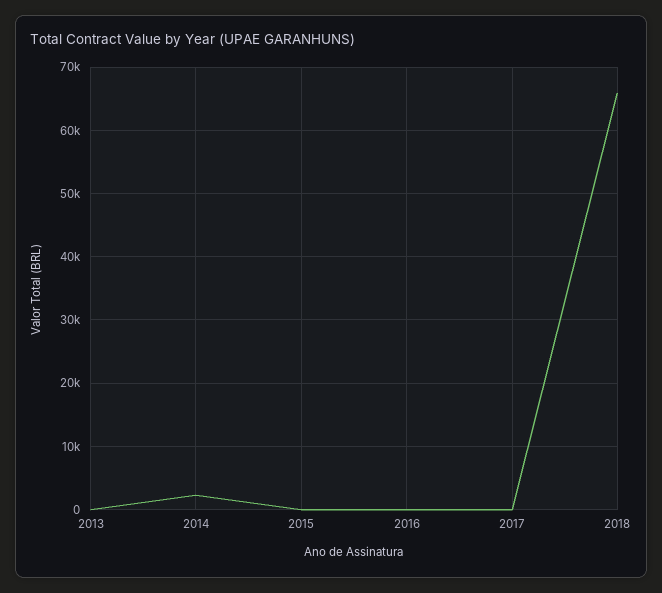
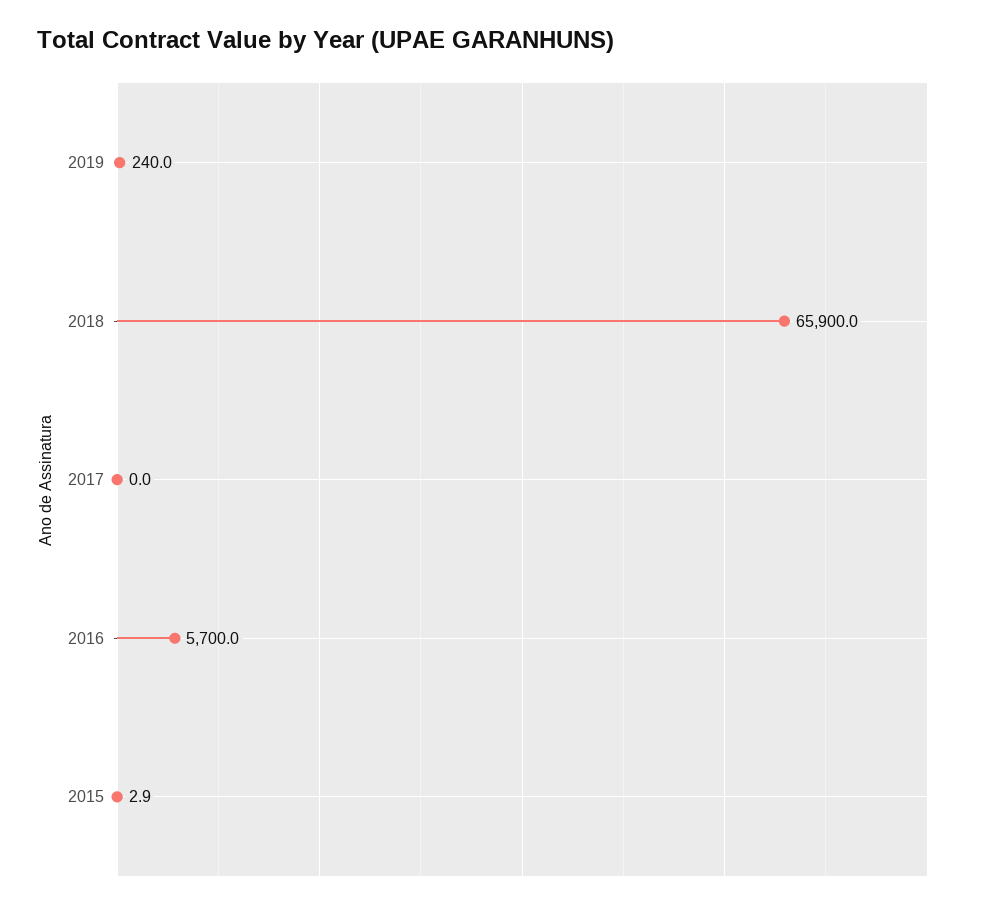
2013: 0 -> none
2014: 2000 -> none
2016: 0 -> 5700
2019: none -> 240

